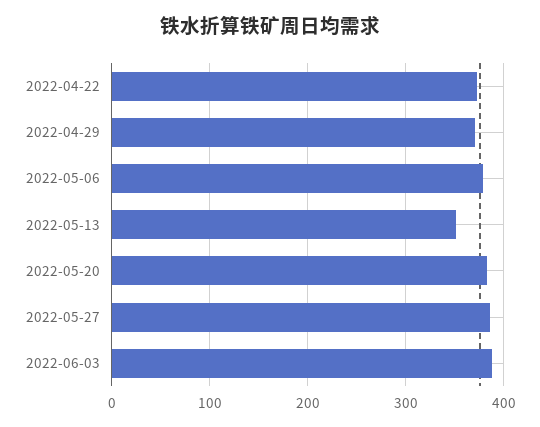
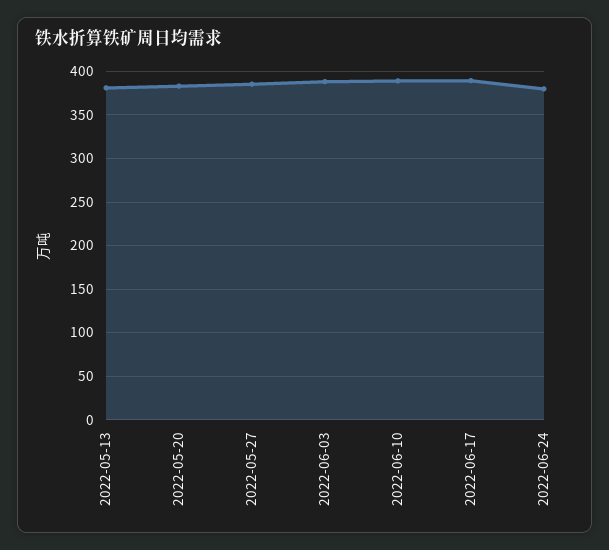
2022-04-22: 370 -> none
2022-04-29: 370 -> none
2022-05-06: 380 -> none
2022-05-13: 350 -> 380
2022-06-10: none -> 390
2022-06-17: none -> 390
2022-06-24: none -> 380

